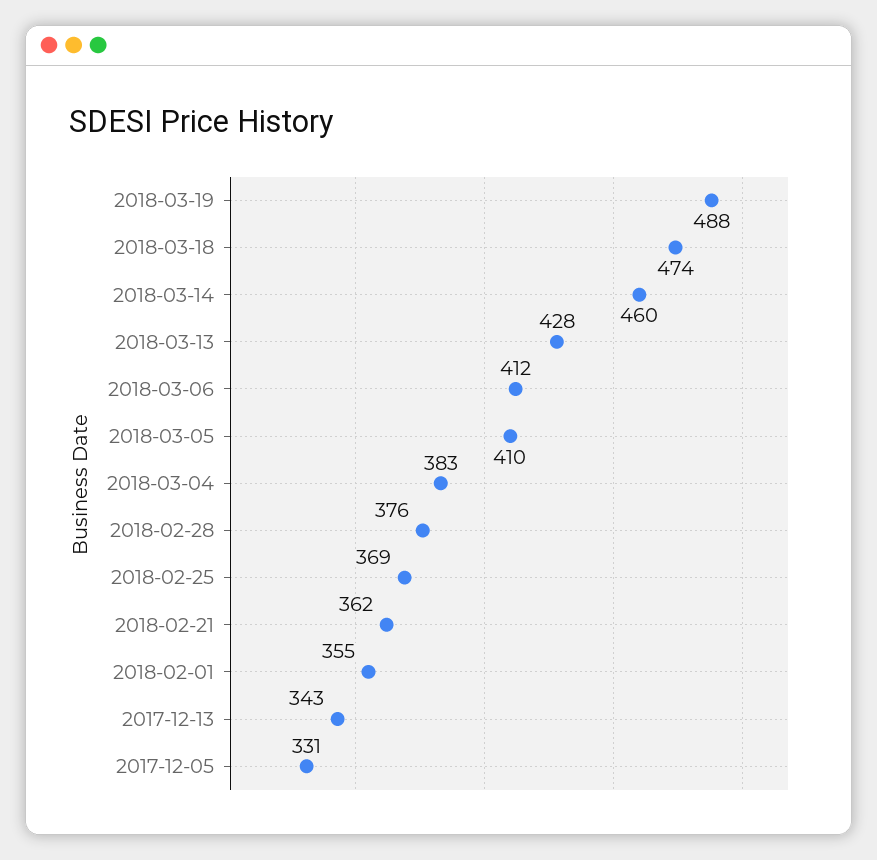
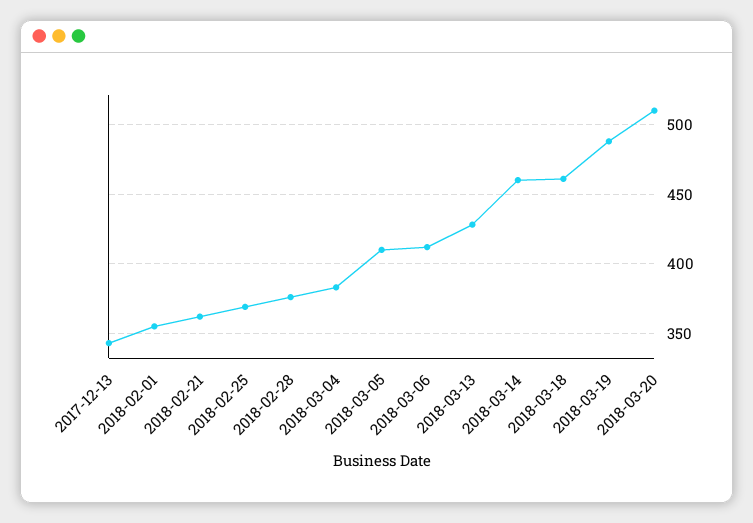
2018-03-18: 474 -> 460
2017-12-05: 331 -> none
2018-03-20: none -> 510

